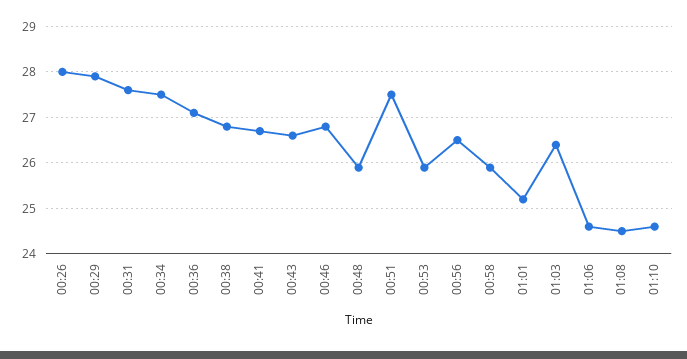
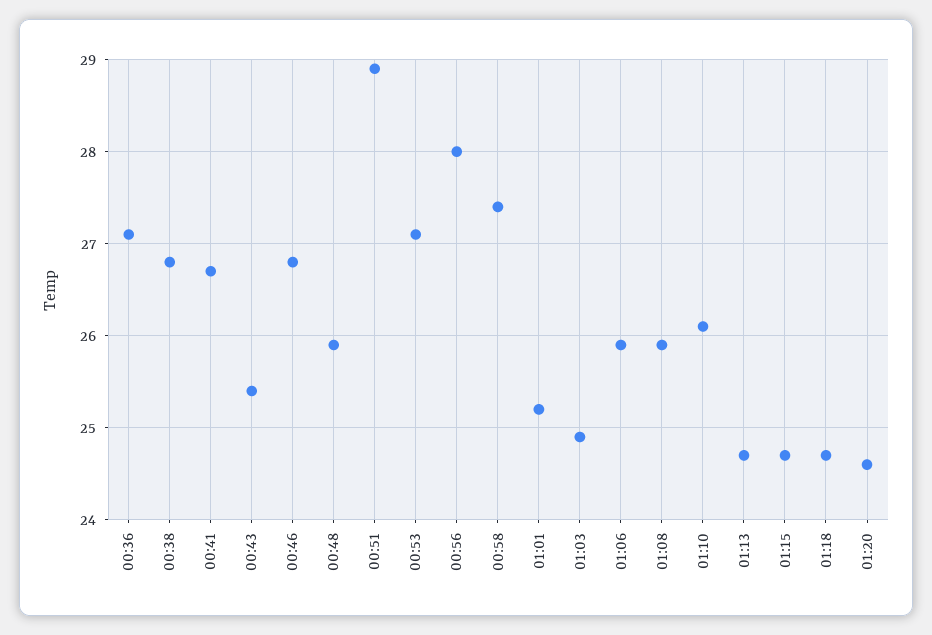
00:26: 28 -> none
00:29: 28 -> none
00:31: 27.5 -> none
00:34: 27.5 -> none
00:43: 26.5 -> 25.4
00:51: 27.5 -> 28.9
00:53: 26 -> 27.1
00:56: 26.5 -> 28
00:58: 26 -> 27.4
01:03: 26.5 -> 24.9
01:06: 24.5 -> 25.9
01:08: 24.5 -> 25.9
01:10: 24.5 -> 26.1
01:13: none -> 24.7
01:15: none -> 24.7
01:18: none -> 24.7
01:20: none -> 24.6

